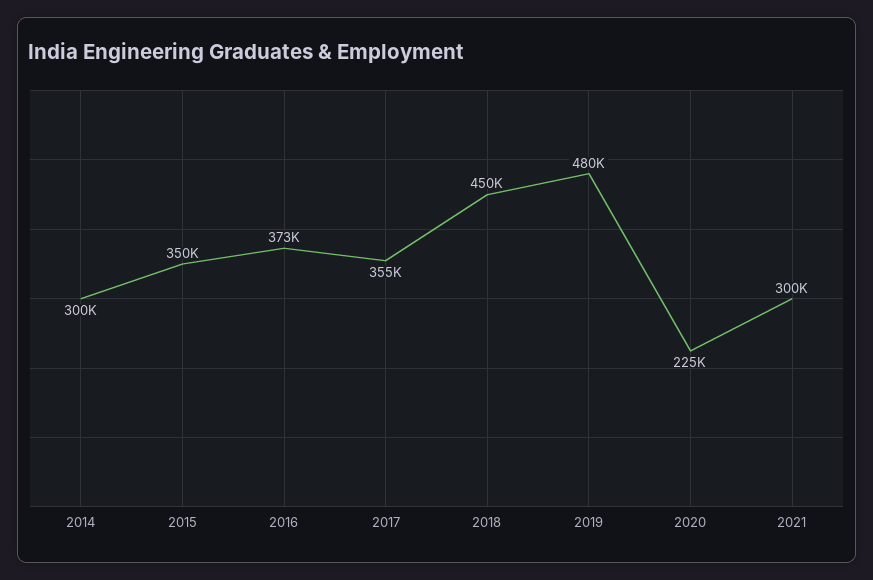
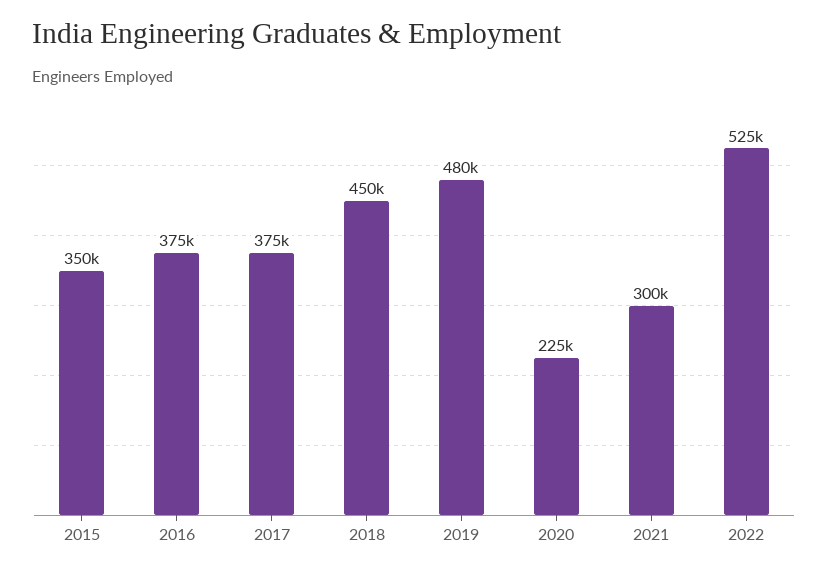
2014: 300000 -> none
2016: 373000 -> 375000
2017: 355000 -> 375000
2022: none -> 525000

